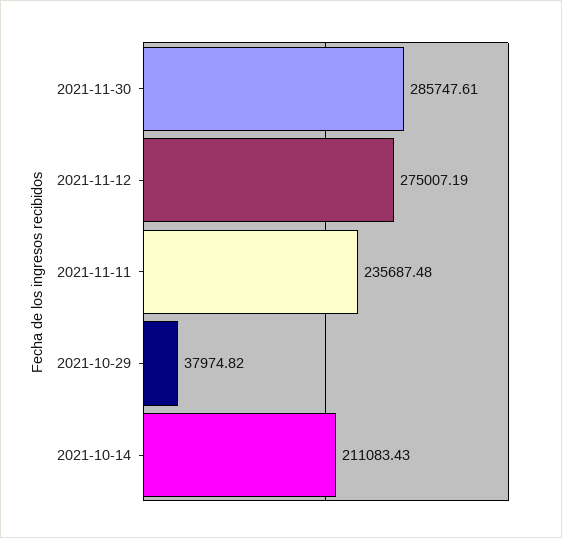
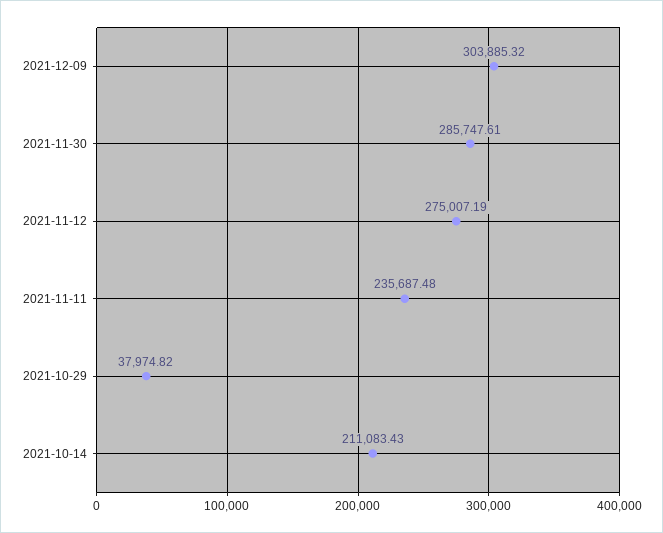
2021-12-09: none -> 303885.32

